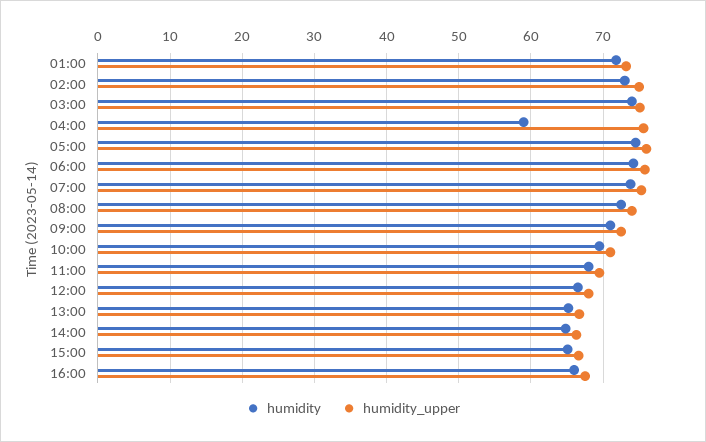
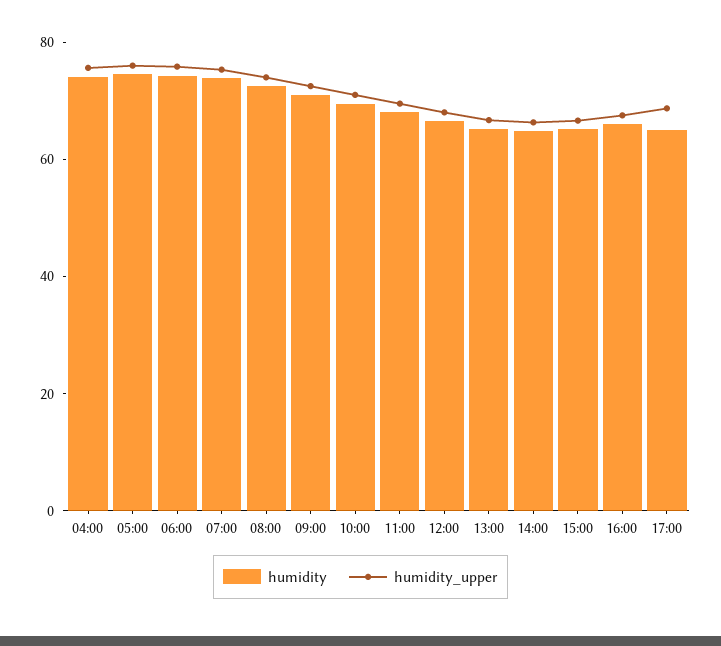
humidity, 01:00: 72 -> none
humidity_upper, 01:00: 73 -> none
humidity, 02:00: 73 -> none
humidity_upper, 02:00: 75 -> none
humidity, 03:00: 74 -> none
humidity_upper, 03:00: 75 -> none
humidity, 04:00: 59 -> 75
humidity, 17:00: none -> 65
humidity_upper, 17:00: none -> 70

